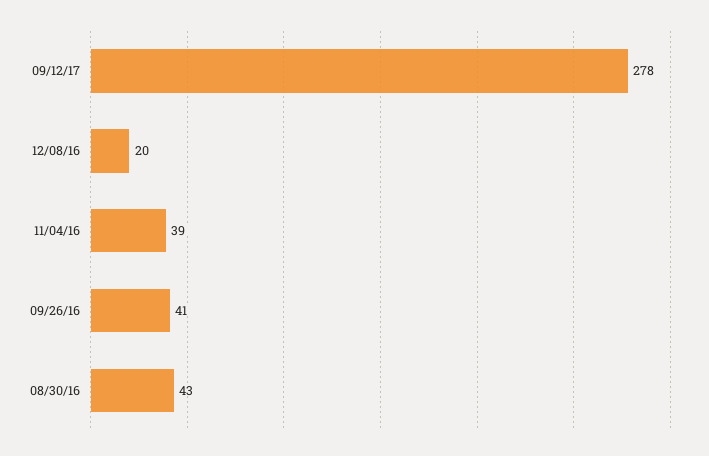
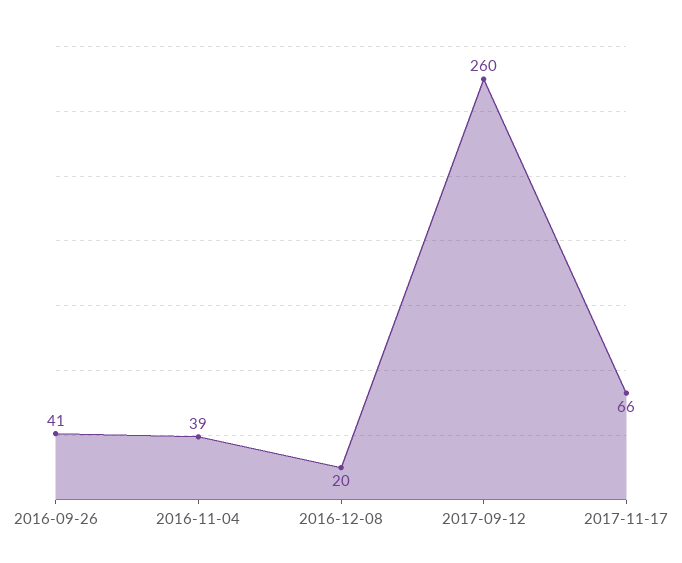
09/12/17: 278 -> 260
08/30/16: 43 -> none
2017-11-17: none -> 66

